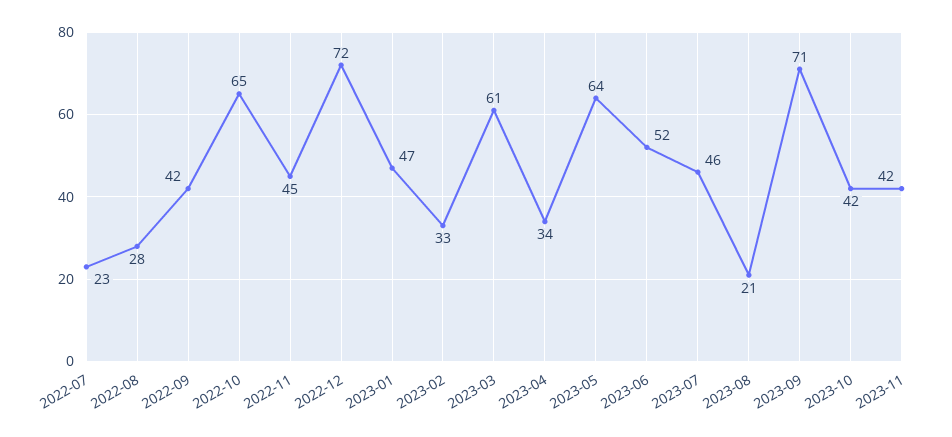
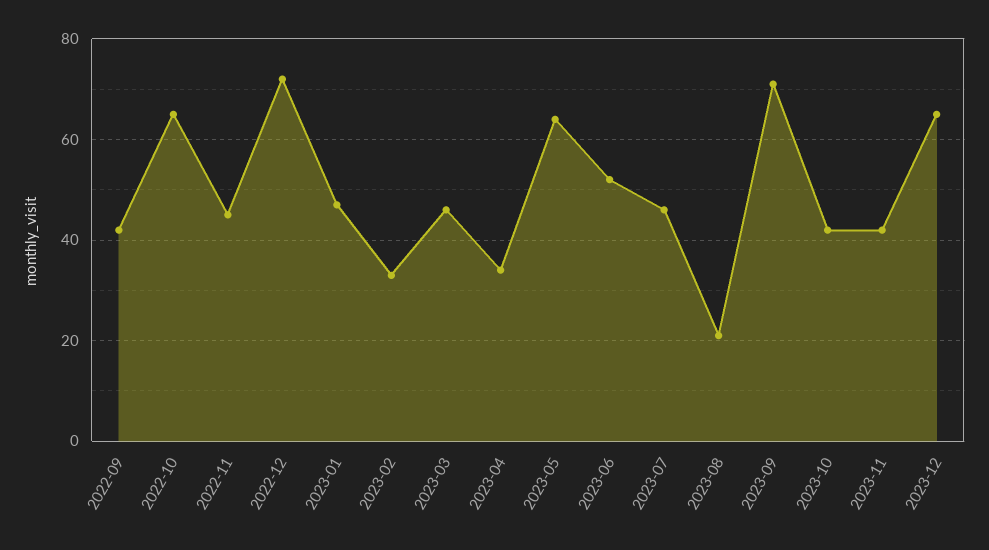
2022-07: 23 -> none
2022-08: 28 -> none
2023-03: 61 -> 45
2023-12: none -> 65

